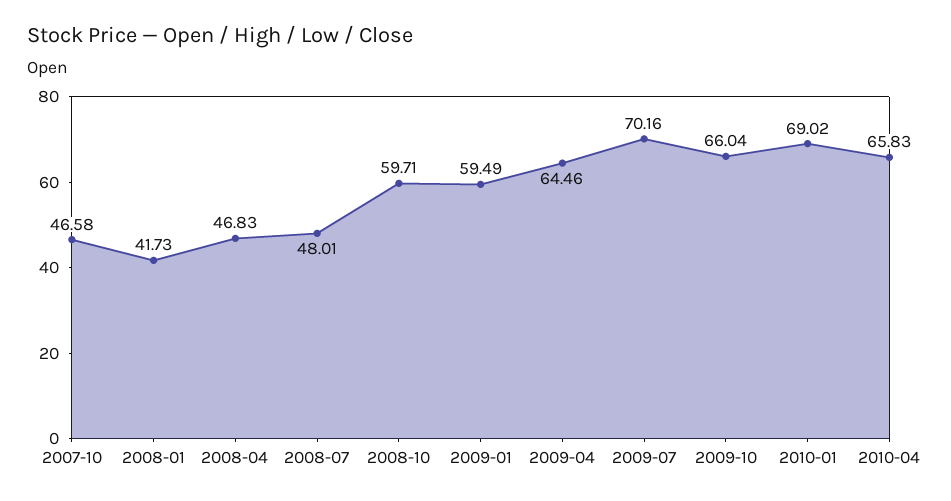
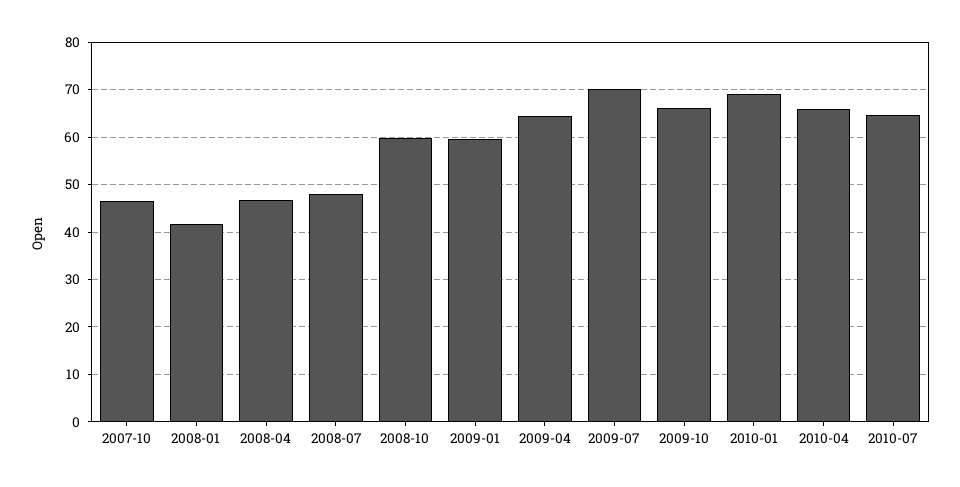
2010-07: none -> 64

